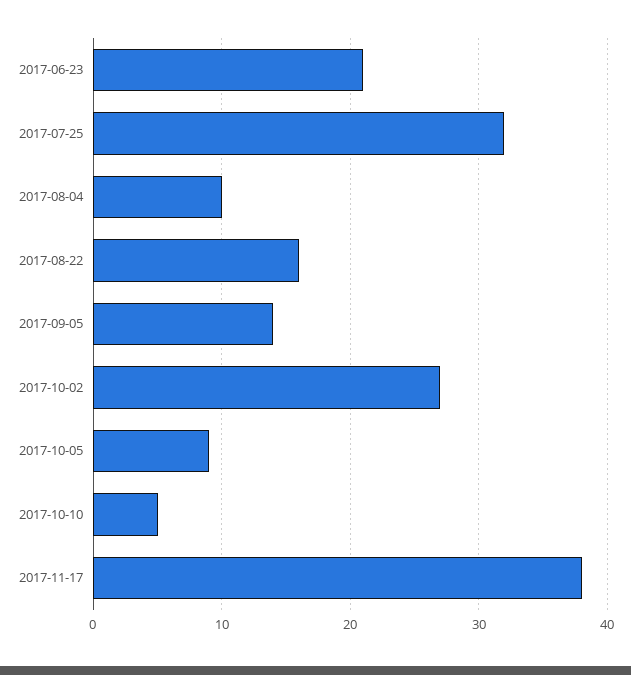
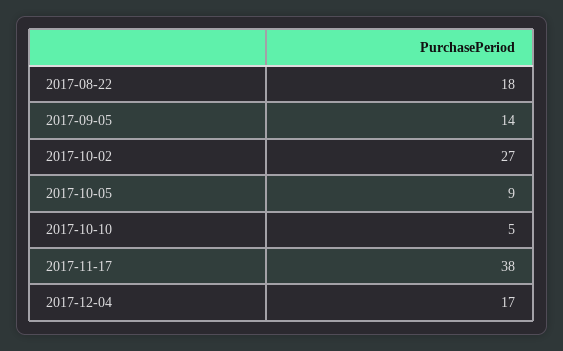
2017-06-23: 21 -> none
2017-07-25: 32 -> none
2017-08-04: 10 -> none
2017-08-22: 16 -> 18
2017-12-04: none -> 17

